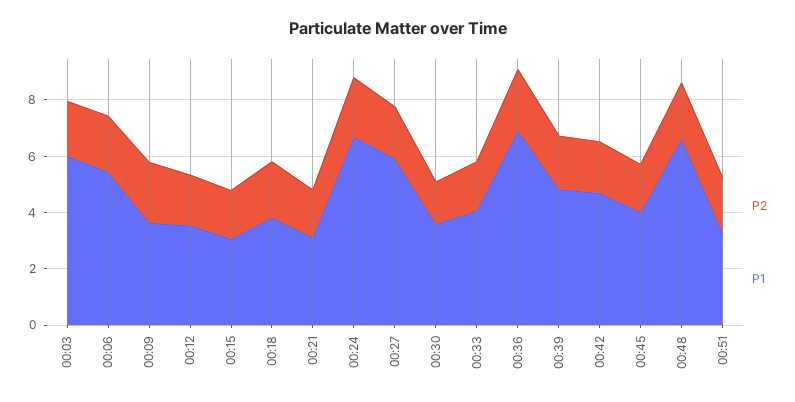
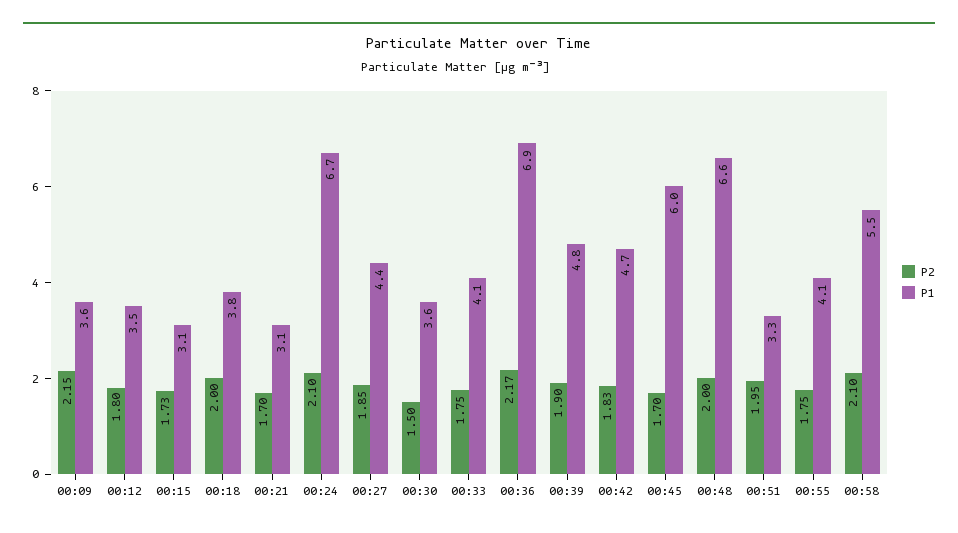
P2, 00:03: 2 -> none
P1, 00:03: 6 -> none
P2, 00:06: 2 -> none
P1, 00:06: 5.5 -> none
P1, 00:27: 6 -> 4.4
P1, 00:45: 4 -> 6
P2, 00:55: none -> 1.75
P1, 00:55: none -> 4.1
P2, 00:58: none -> 2.1
P1, 00:58: none -> 5.5

